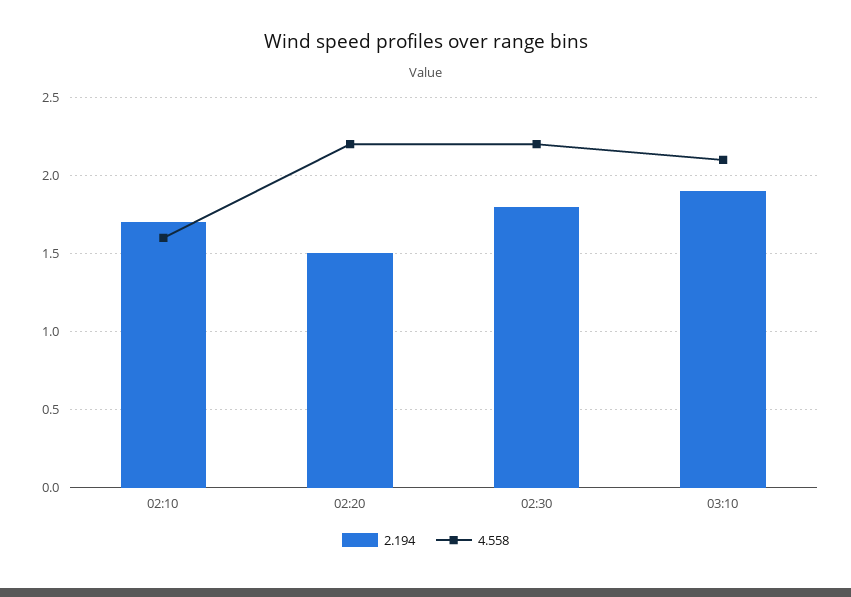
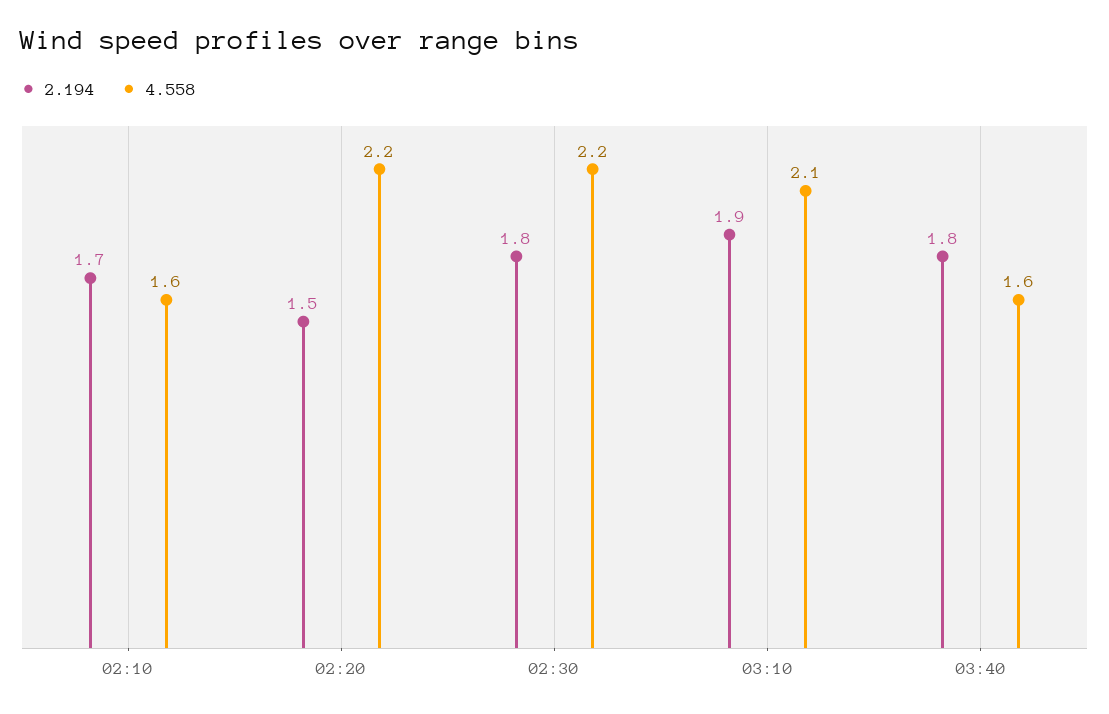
2.194, 03:40: none -> 1.8
4.558, 03:40: none -> 1.6

